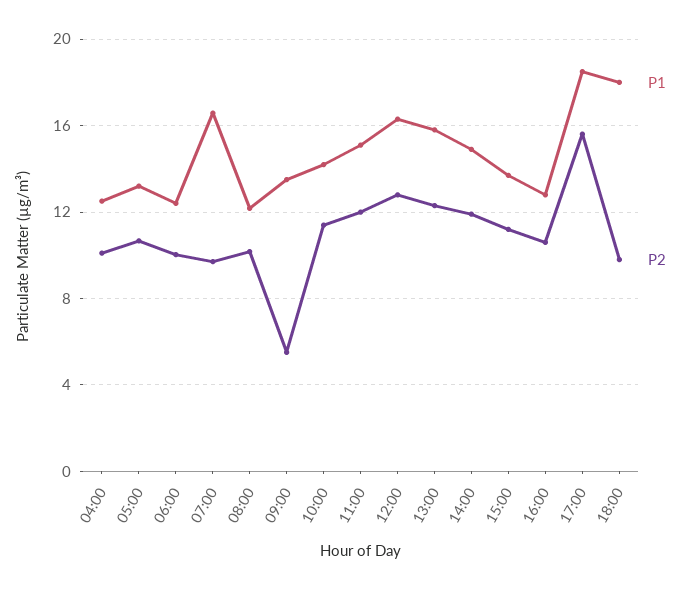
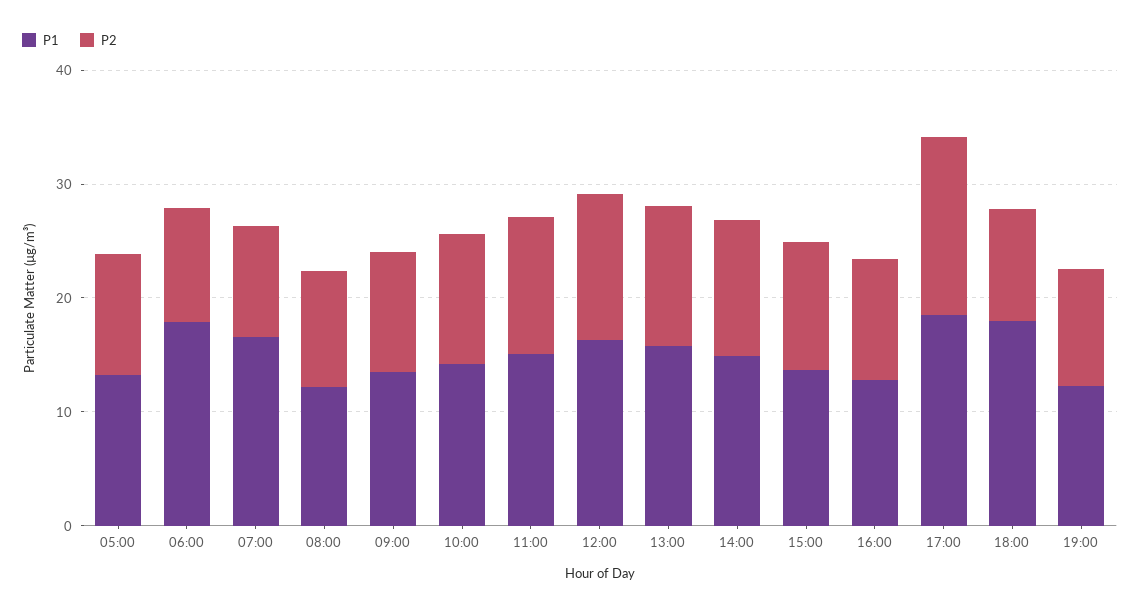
P1, 04:00: 12.5 -> none
P2, 04:00: 10 -> none
P1, 06:00: 12.5 -> 18
P2, 09:00: 5.5 -> 10
P1, 19:00: none -> 12
P2, 19:00: none -> 10

